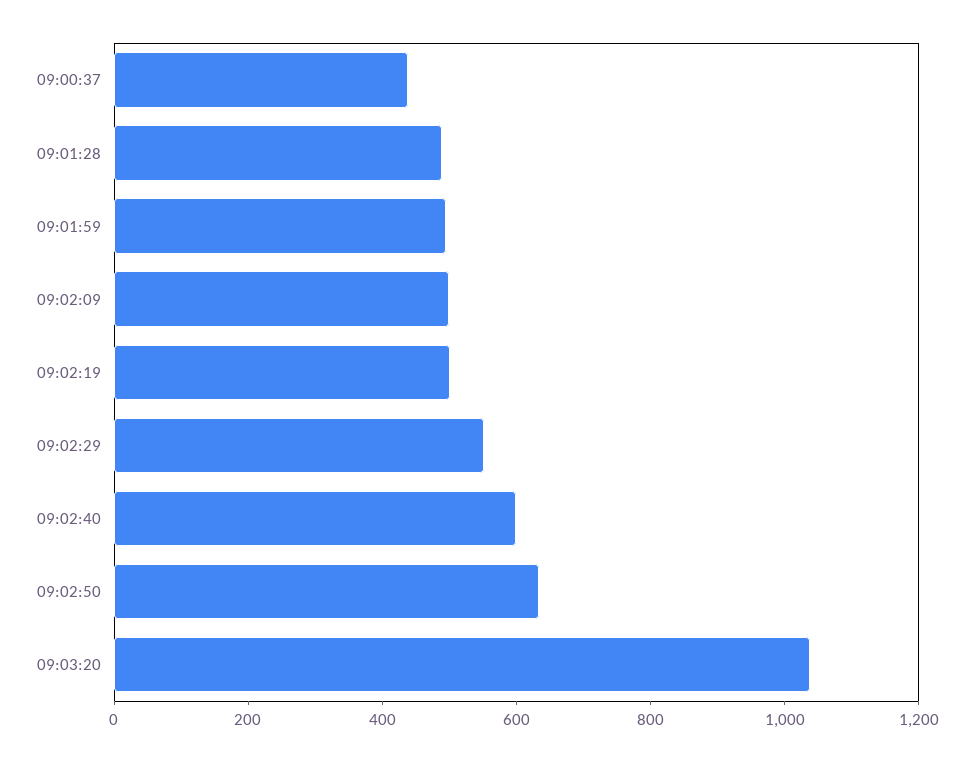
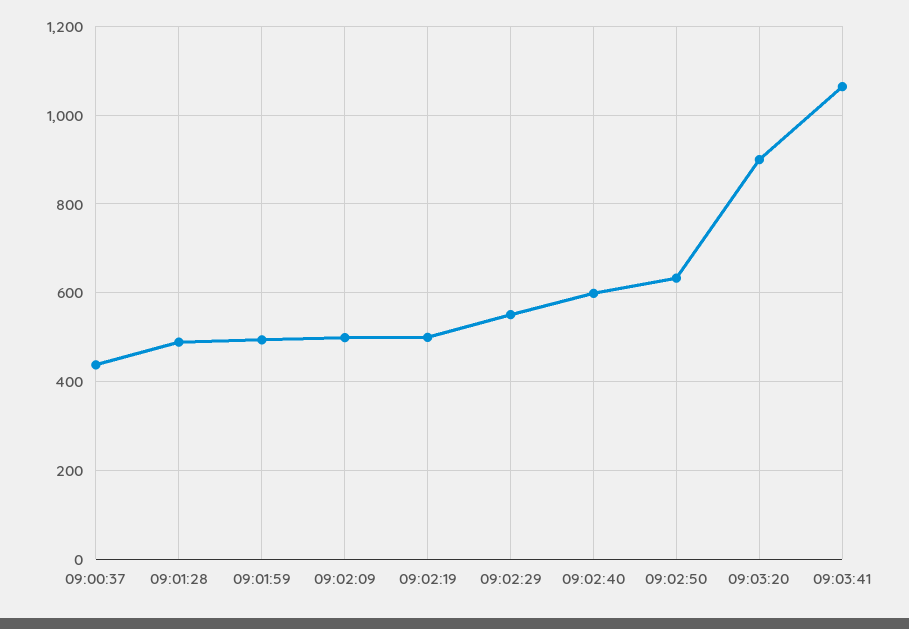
09:03:20: 1050 -> 900
09:03:41: none -> 1060

